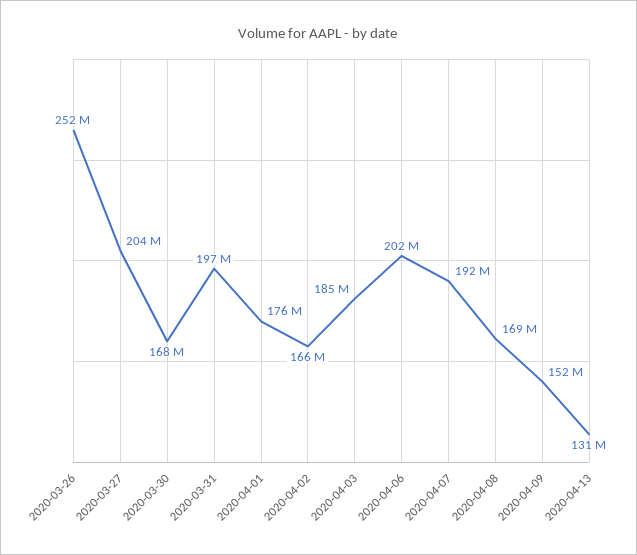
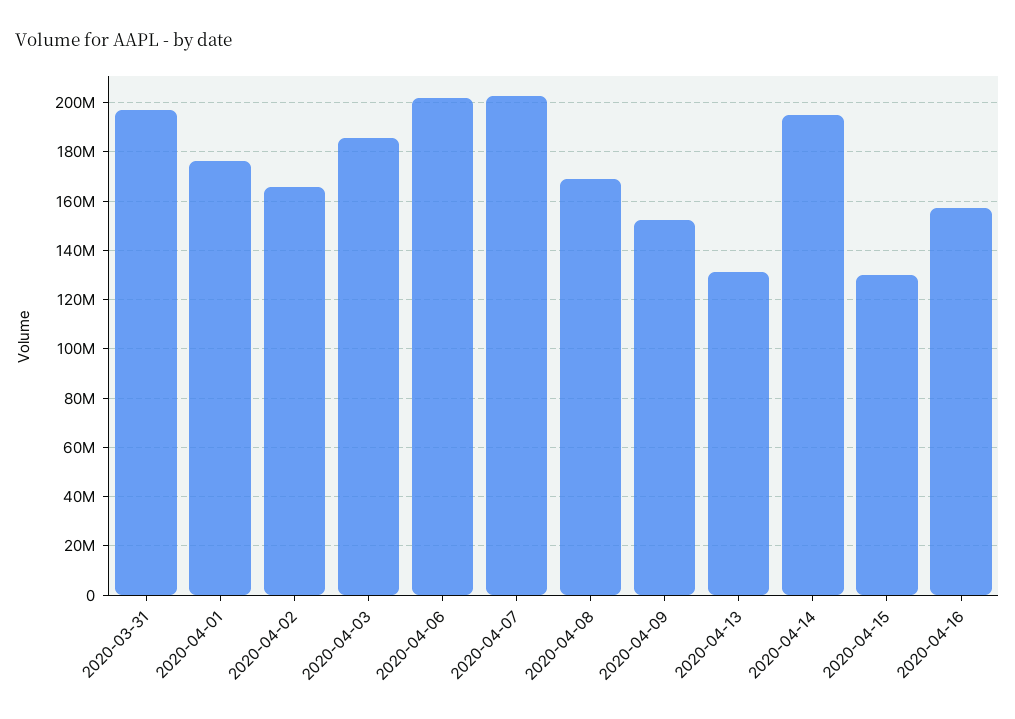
2020-03-26: 252000000 -> none
2020-03-27: 204000000 -> none
2020-03-30: 168000000 -> none
2020-04-07: 192000000 -> 202500000
2020-04-14: none -> 195000000
2020-04-15: none -> 130000000
2020-04-16: none -> 157500000

